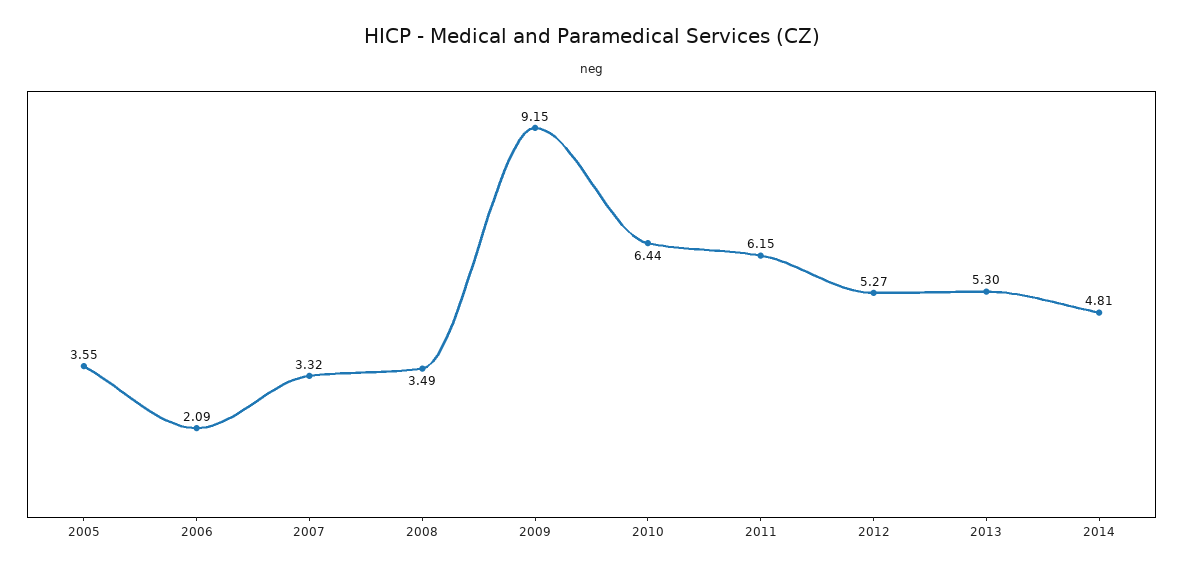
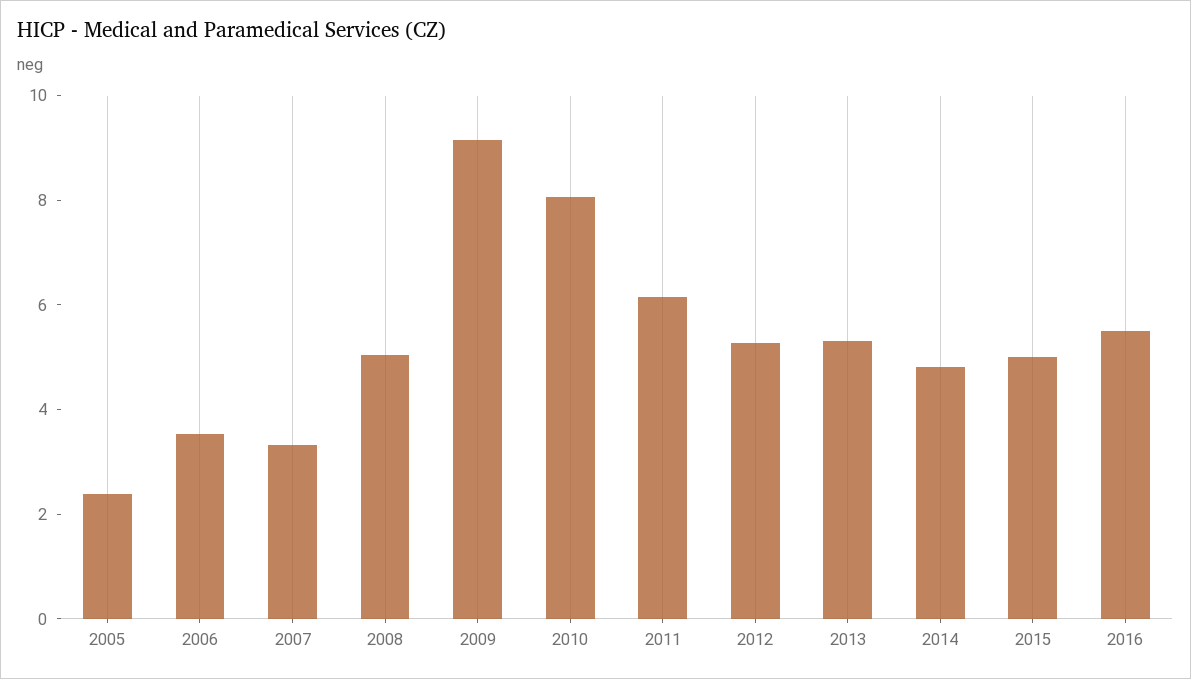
2005: 3.55 -> 2.5
2006: 2.09 -> 3.5
2008: 3.49 -> 5
2010: 6.44 -> 8
2015: none -> 5
2016: none -> 5.5

